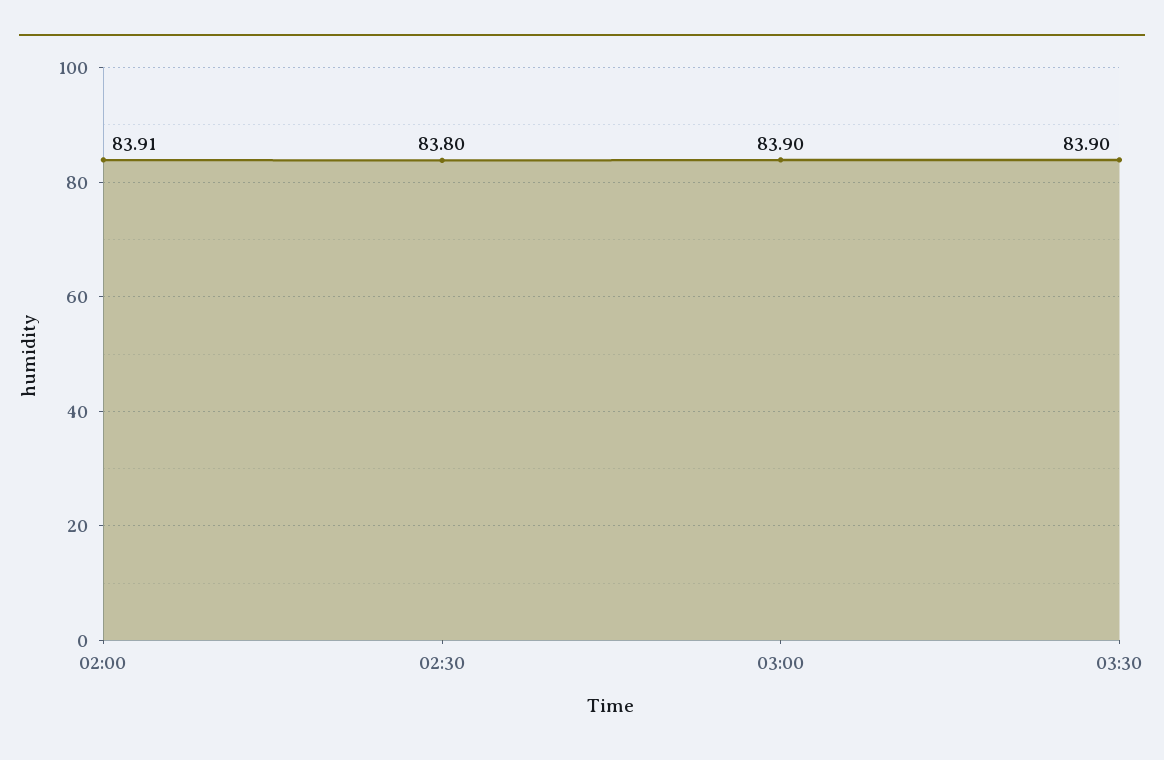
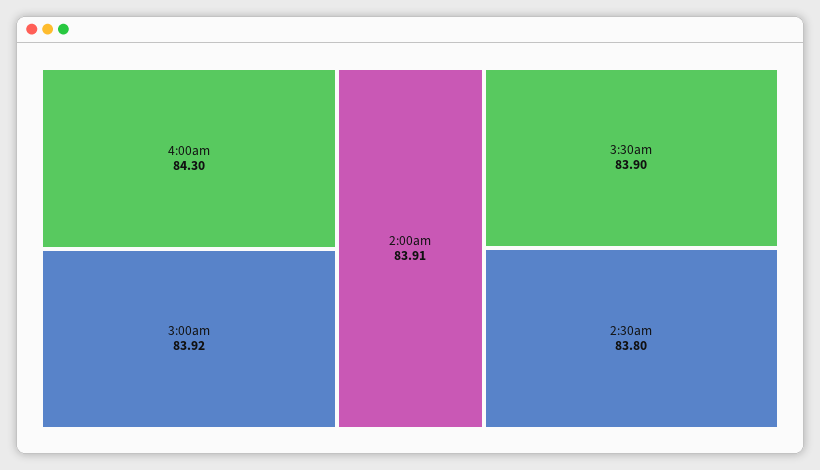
03:00: 83.9 -> 83.92
4:00am: none -> 84.3

